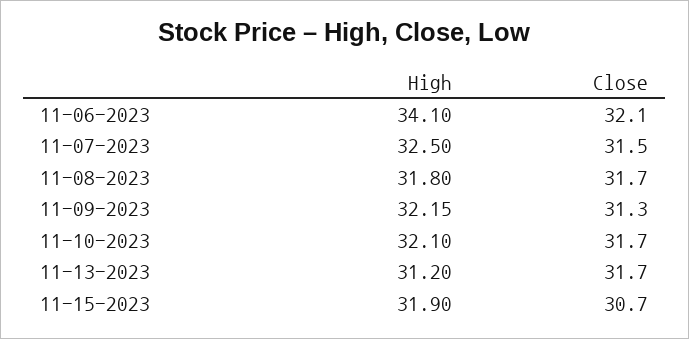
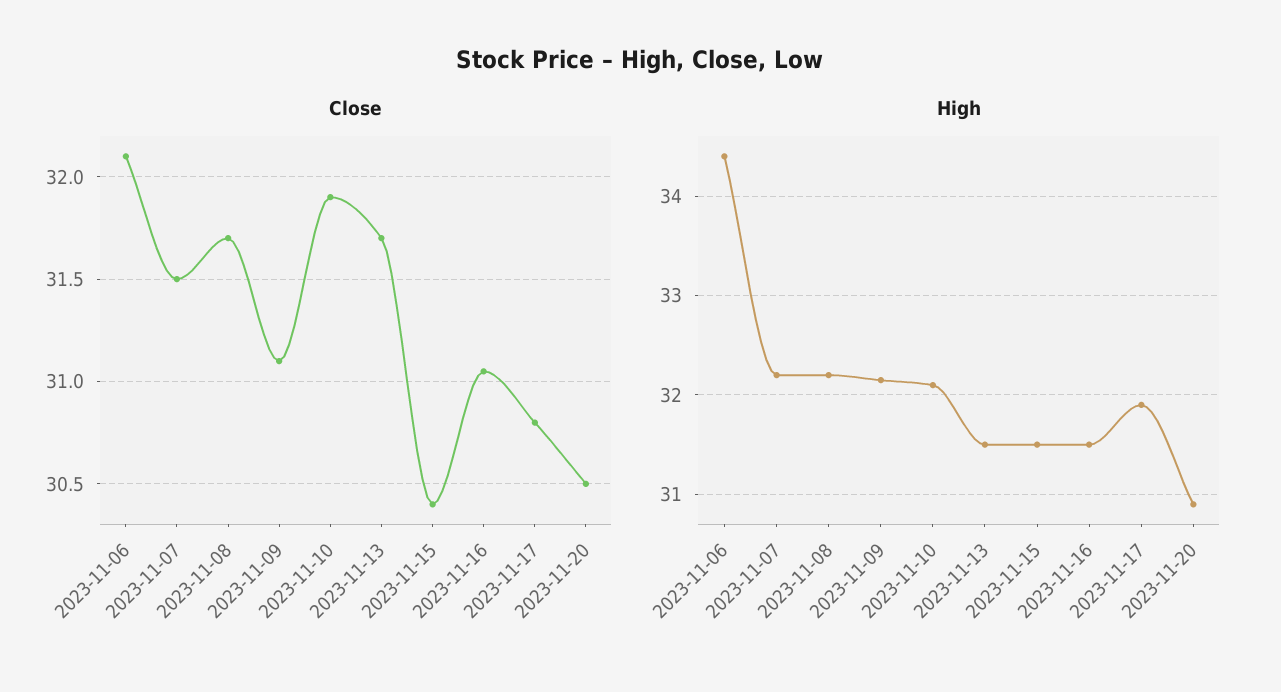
High, 11-06-2023: 34.1 -> 34.4
High, 11-07-2023: 32.5 -> 32.2
High, 11-08-2023: 31.8 -> 32.2
Close, 11-09-2023: 31.3 -> 31.1
Close, 11-10-2023: 31.7 -> 31.9
High, 11-13-2023: 31.2 -> 31.5
High, 11-15-2023: 31.9 -> 31.5
Close, 11-15-2023: 30.7 -> 30.4
Close, 2023-11-16: none -> 31.05
Close, 2023-11-17: none -> 30.8
Close, 2023-11-20: none -> 30.5
High, 2023-11-16: none -> 31.5
High, 2023-11-17: none -> 31.9
High, 2023-11-20: none -> 30.9

